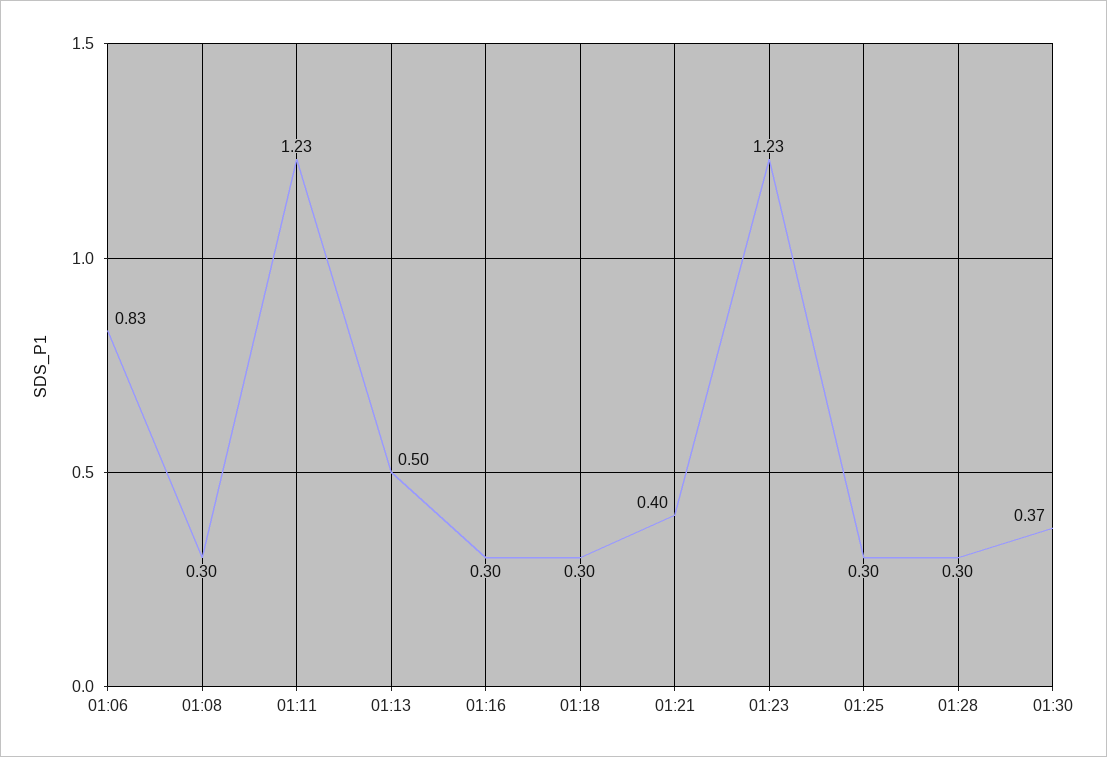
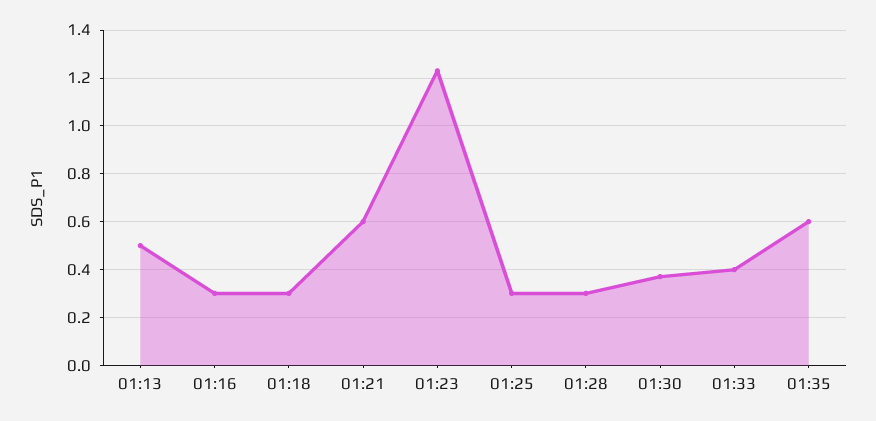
01:06: 0.83 -> none
01:08: 0.3 -> none
01:11: 1.23 -> none
01:21: 0.4 -> 0.6
01:33: none -> 0.4
01:35: none -> 0.6

